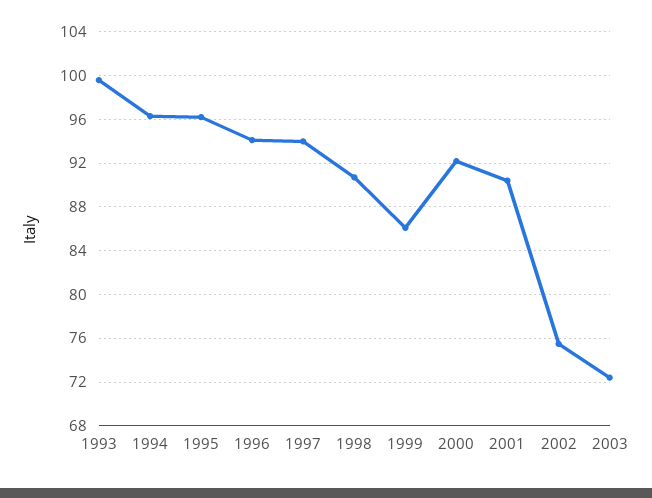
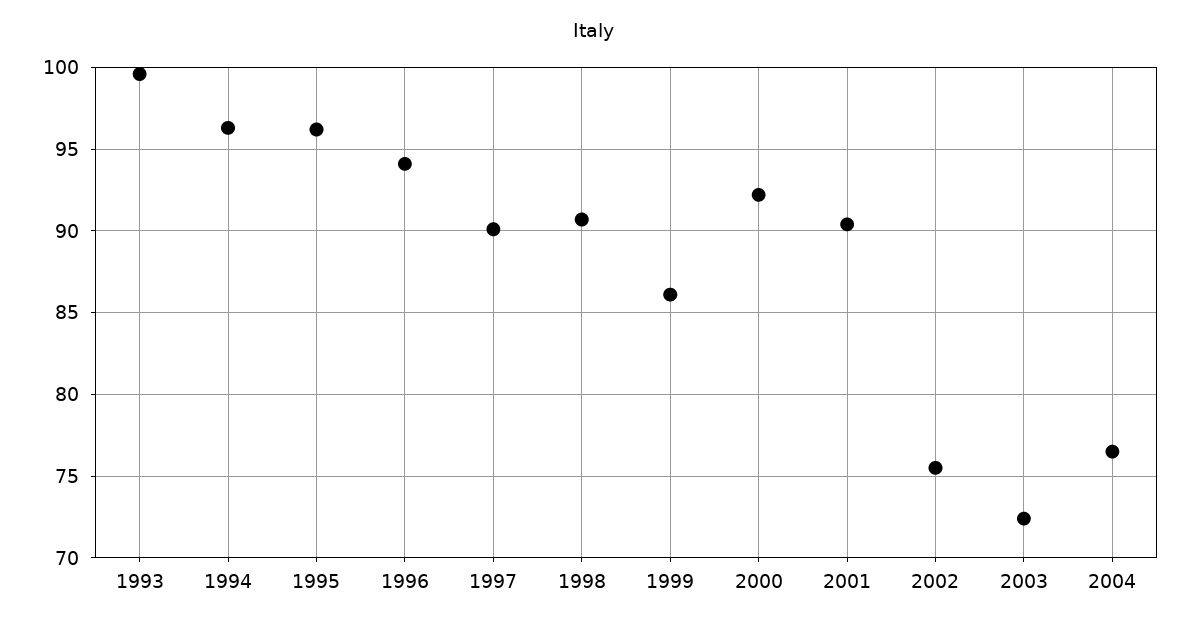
1997: 94 -> 90
2004: none -> 76.5

